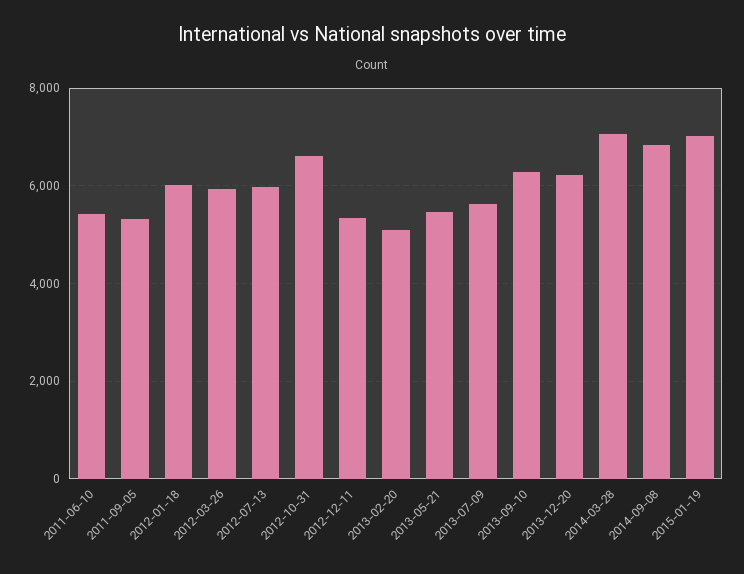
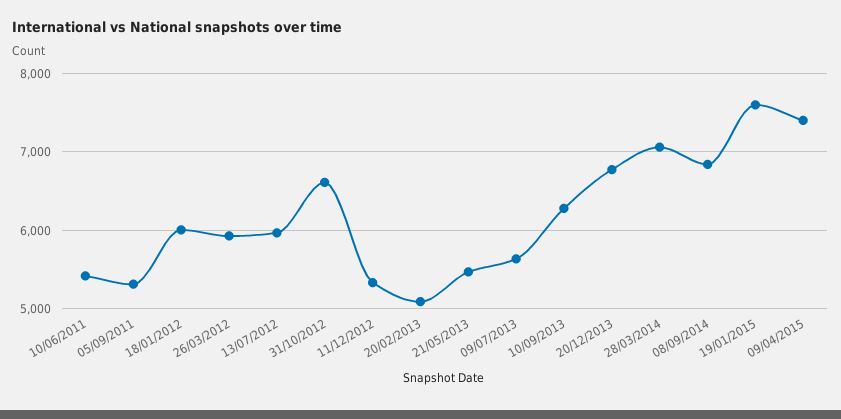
2013-12-20: 6200 -> 6800
2015-01-19: 7000 -> 7600
09/04/2015: none -> 7400

